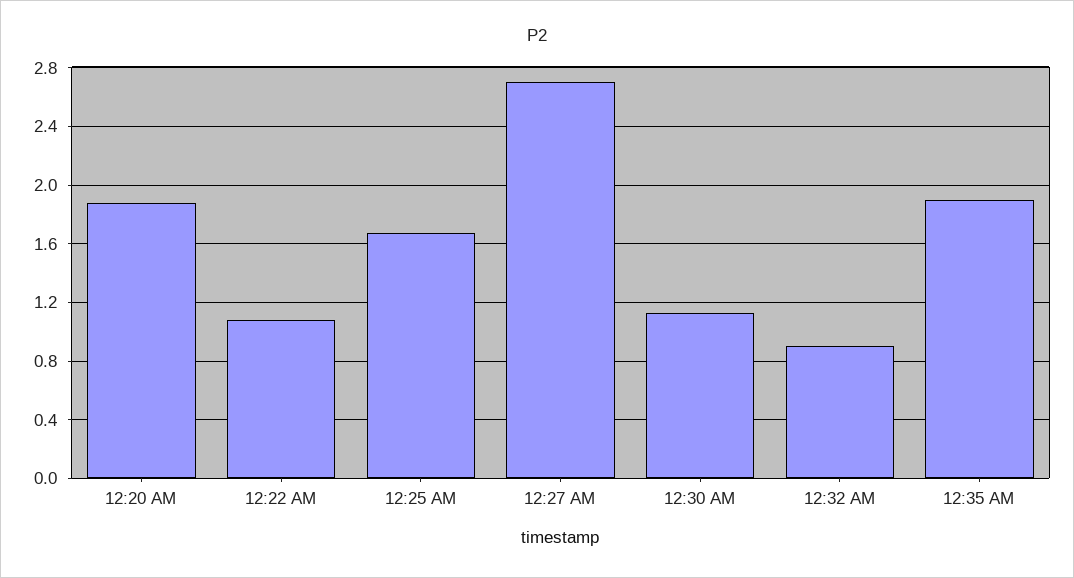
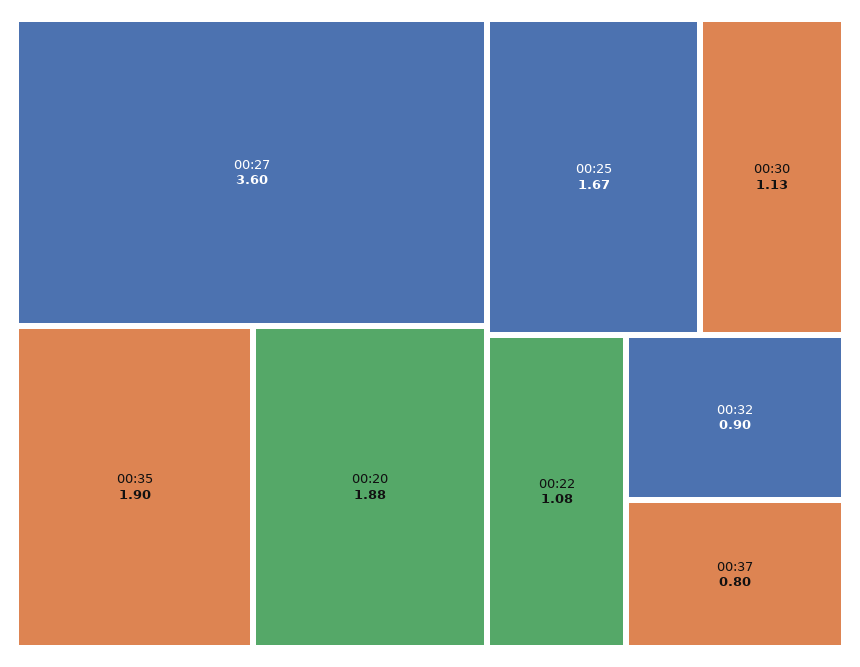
12:27 AM: 2.7 -> 3.6
00:37: none -> 0.8

